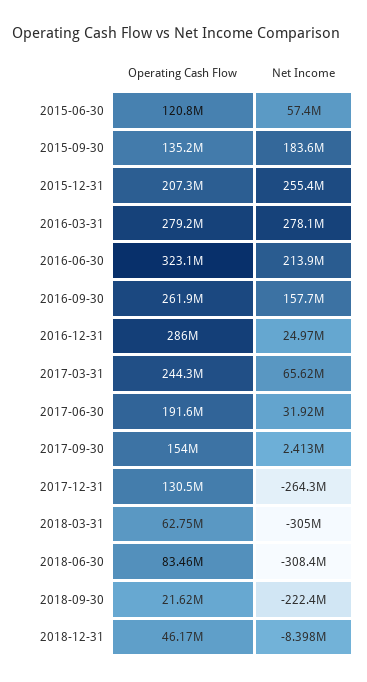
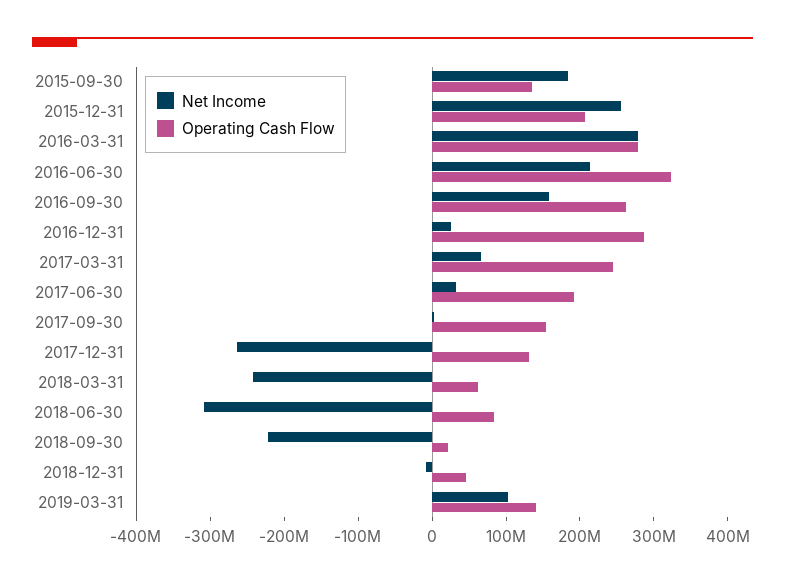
Operating Cash Flow, 2015-06-30: 120800000 -> none
Net Income, 2015-06-30: 57400000 -> none
Net Income, 2018-03-31: -305000000 -> -240000000
Net Income, 2019-03-31: none -> 100000000
Operating Cash Flow, 2019-03-31: none -> 140000000

